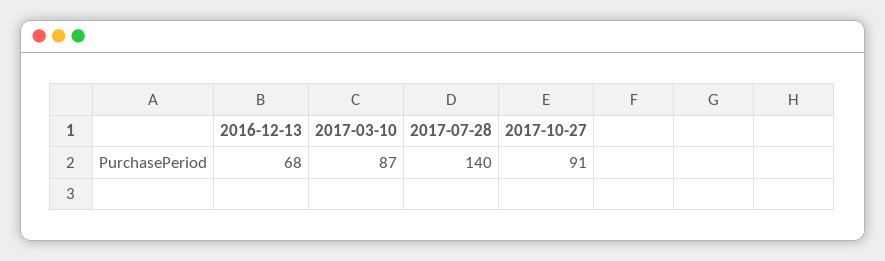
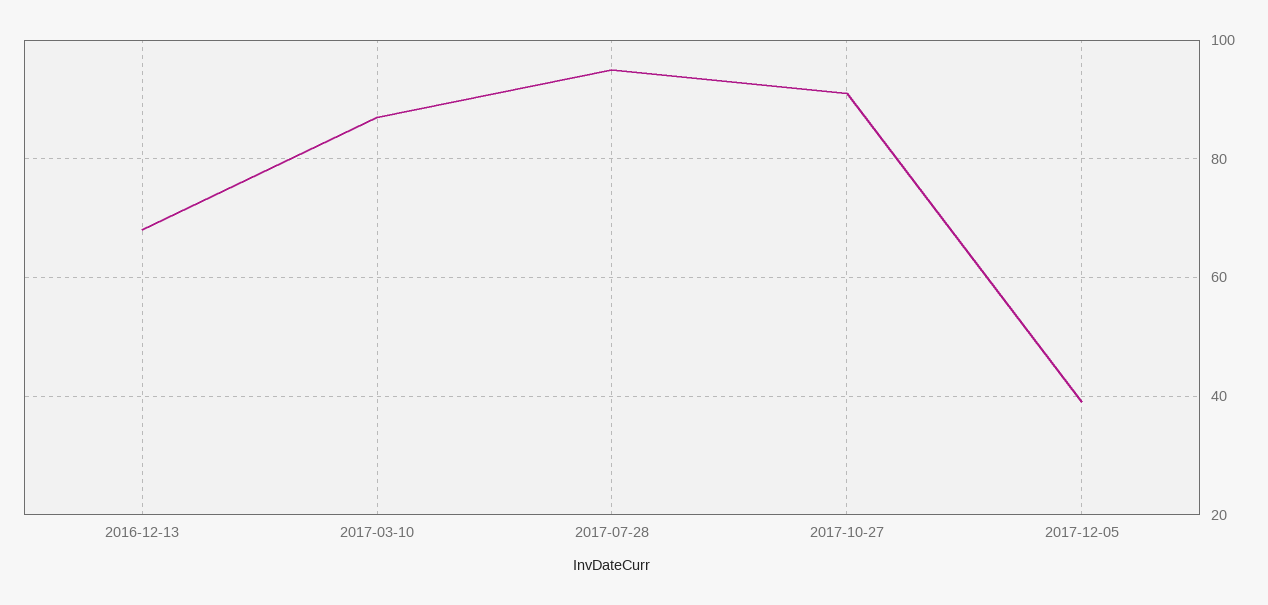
2017-07-28: 140 -> 95
2017-12-05: none -> 40

